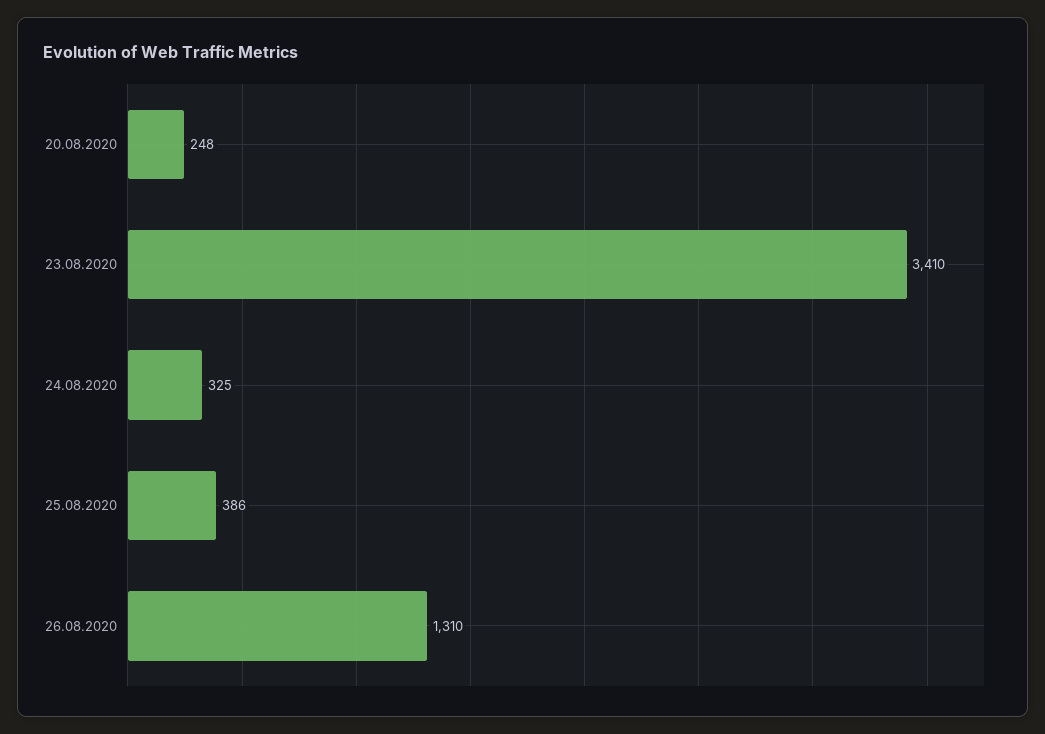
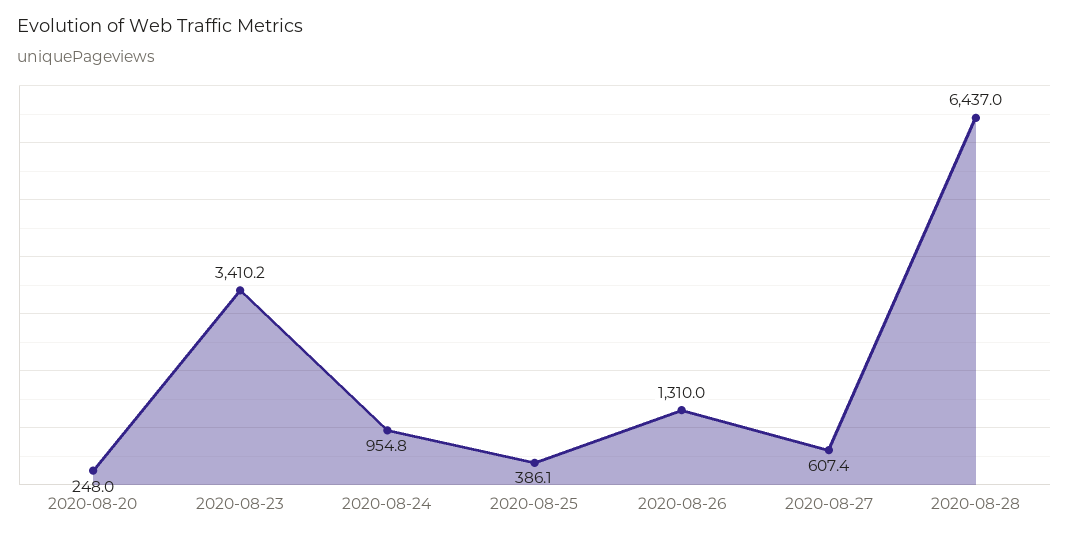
24.08.2020: 325 -> 954.8
2020-08-27: none -> 607.4
2020-08-28: none -> 6437

